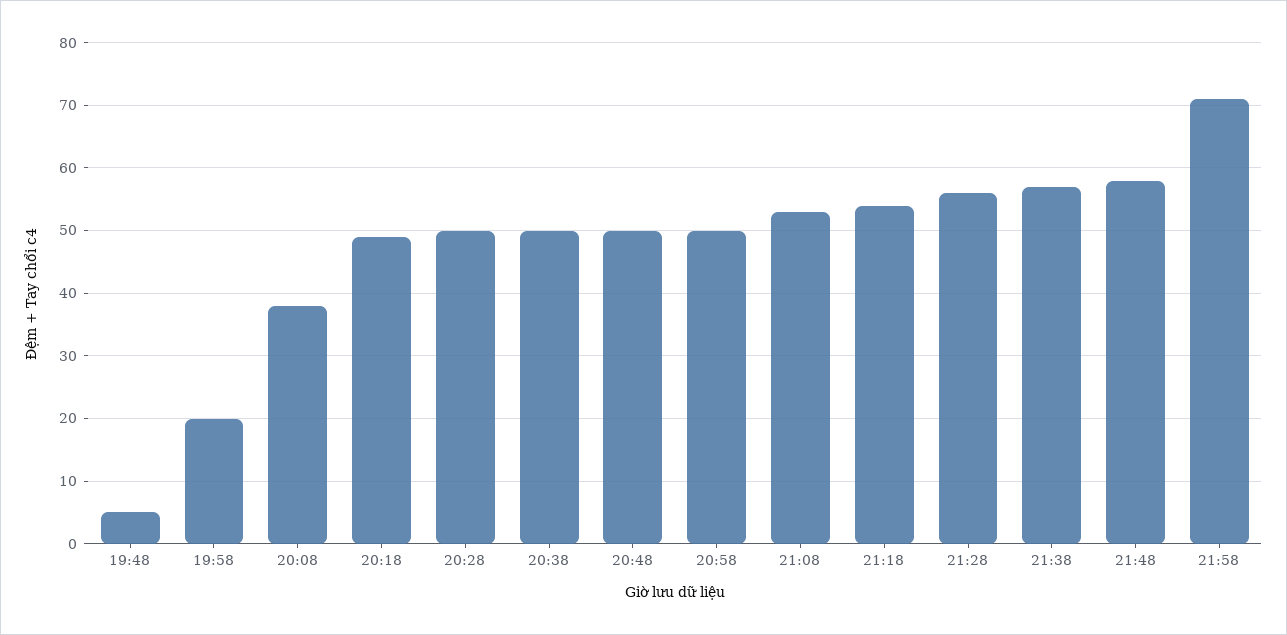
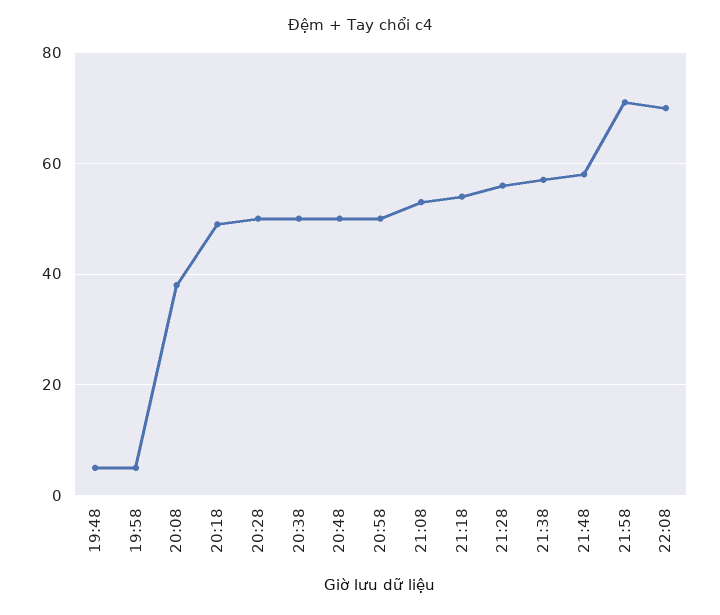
19:58: 20 -> 5
22:08: none -> 70

